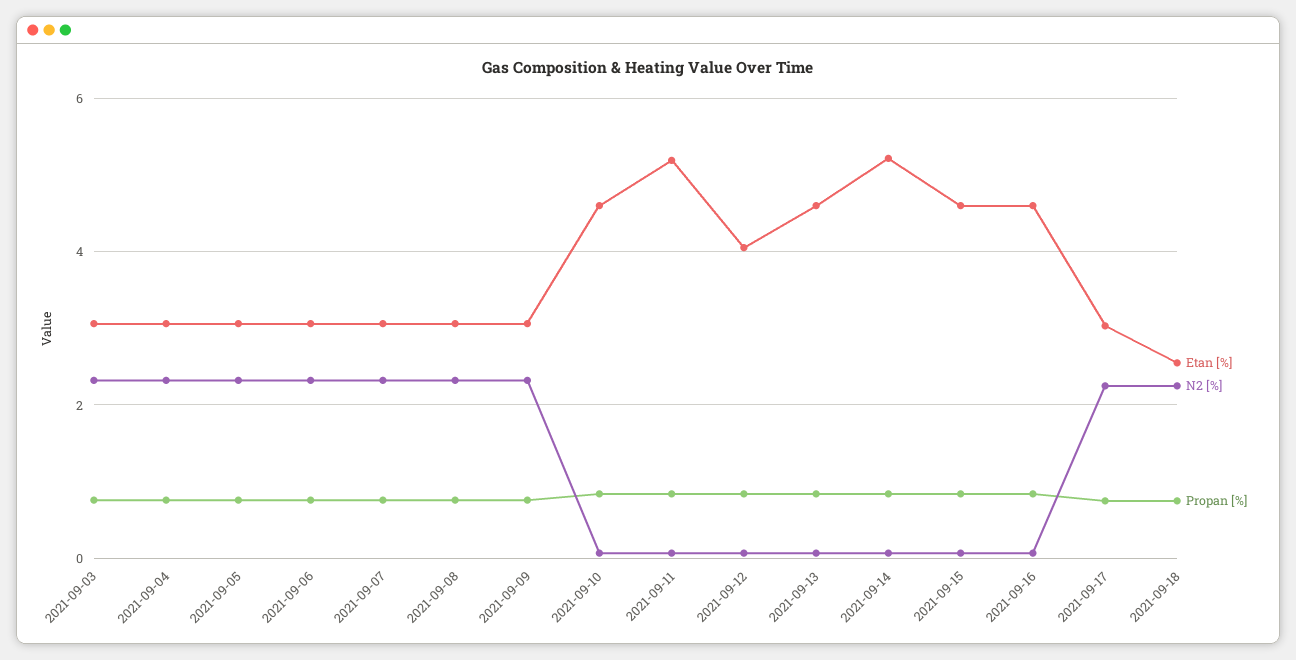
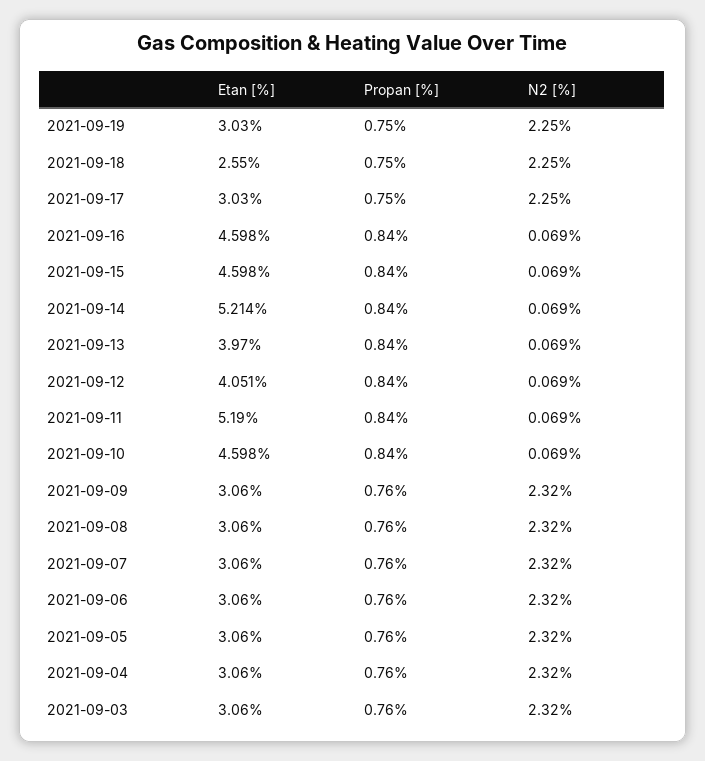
Etan [%], 2021-09-13: 4.6 -> 3.97
Etan [%], 2021-09-19: none -> 3.03
Propan [%], 2021-09-19: none -> 0.75
N2 [%], 2021-09-19: none -> 2.25

